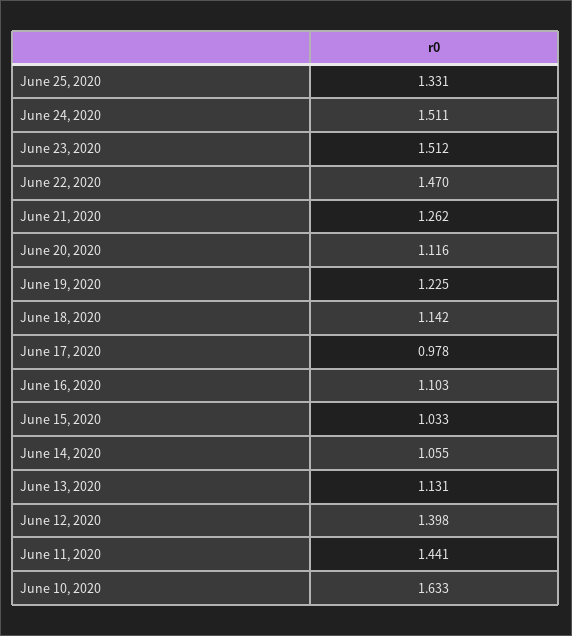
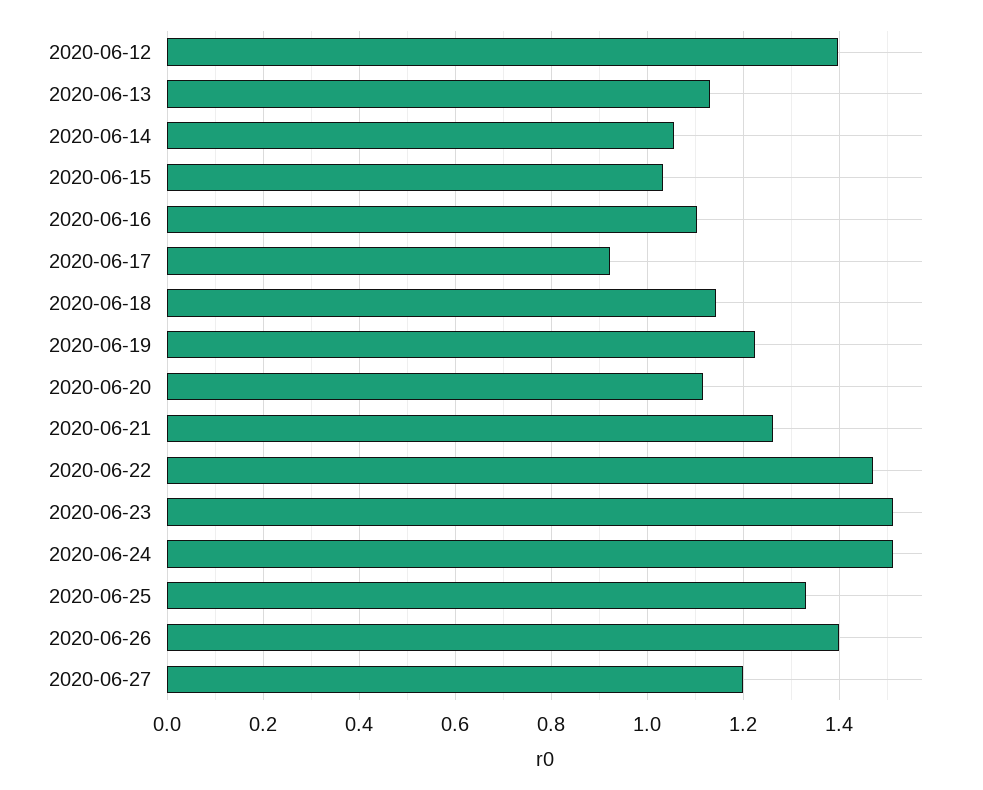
June 17, 2020: 0.978 -> 0.92
June 11, 2020: 1.441 -> none
June 10, 2020: 1.633 -> none
2020-06-26: none -> 1.4
2020-06-27: none -> 1.2

